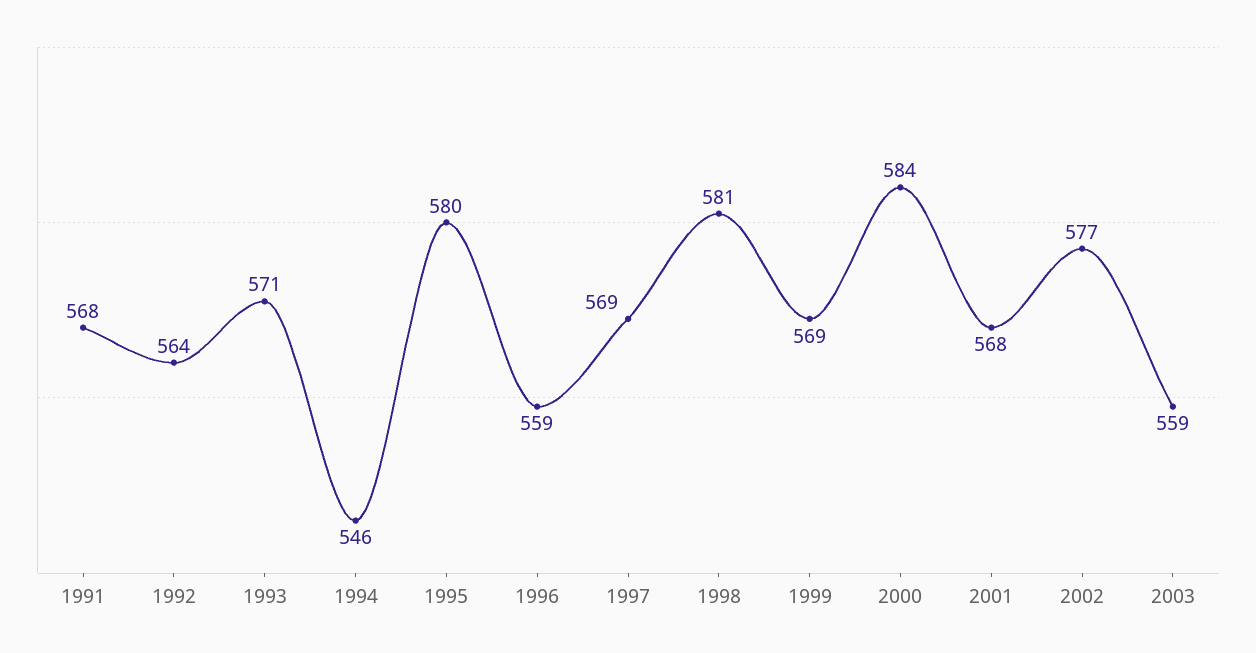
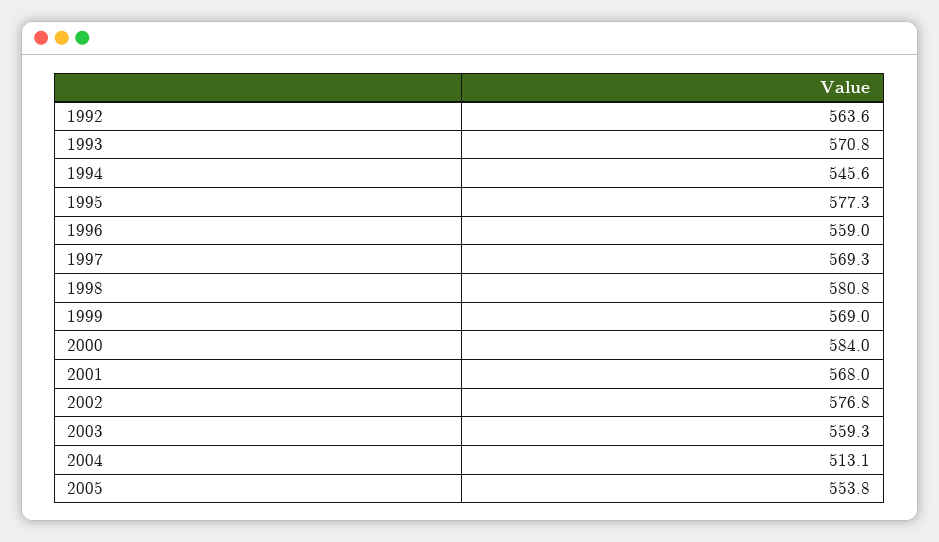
1991: 568 -> none
1995: 580 -> 577.3
2004: none -> 513.1
2005: none -> 553.8

